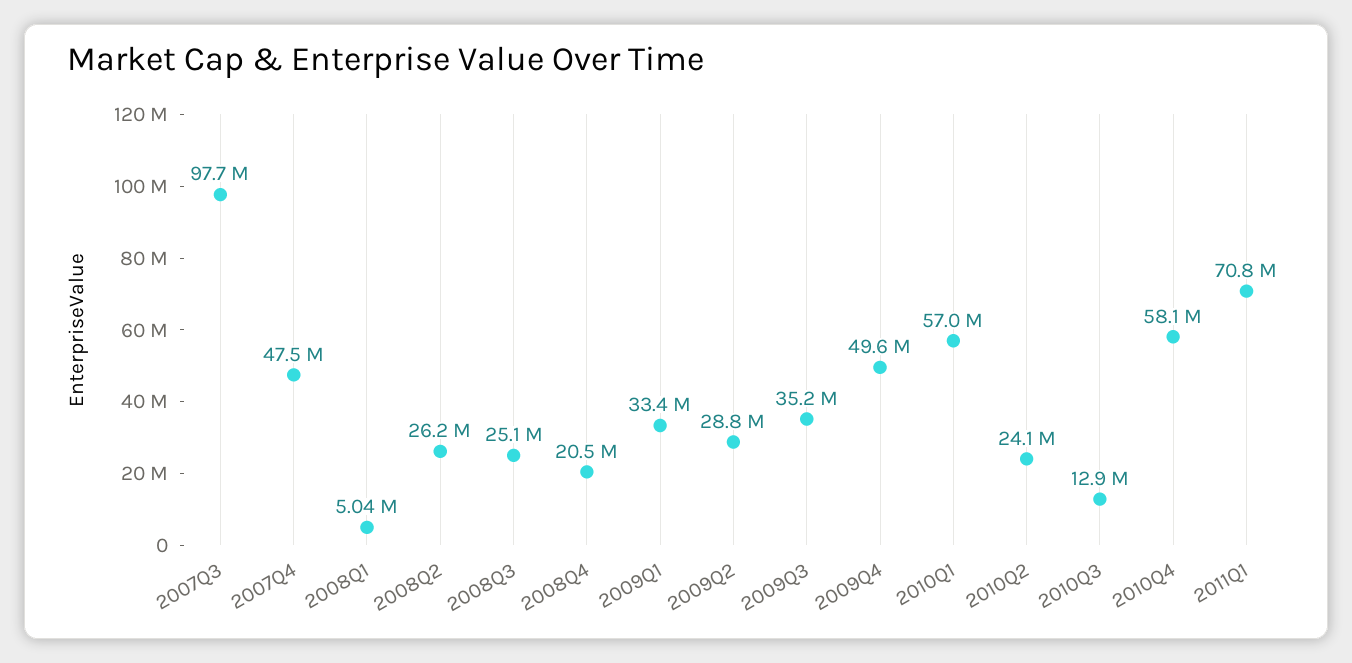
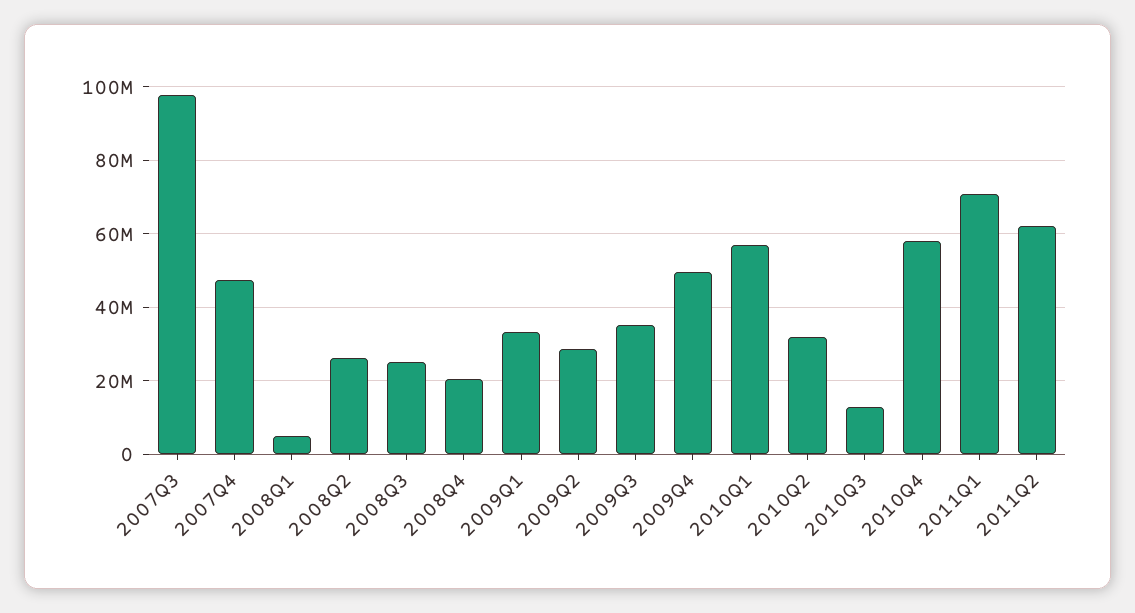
2010Q2: 24100000 -> 32000000
2011Q2: none -> 62000000

